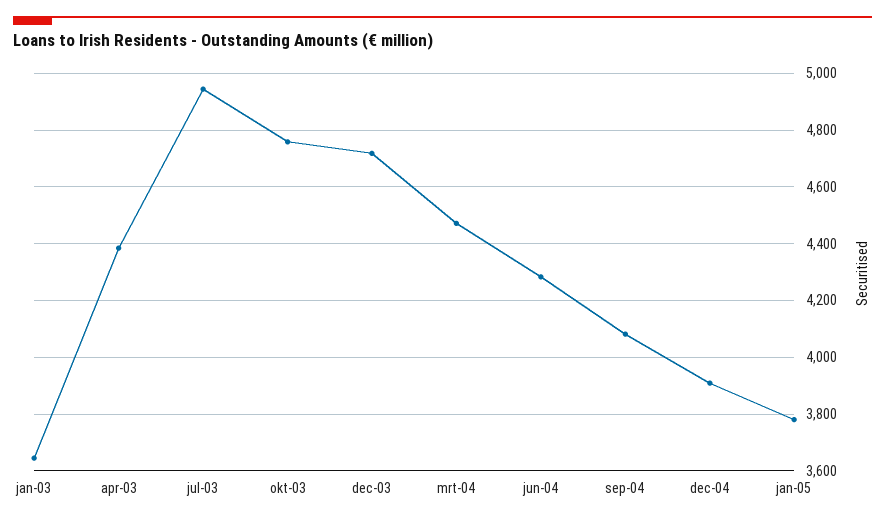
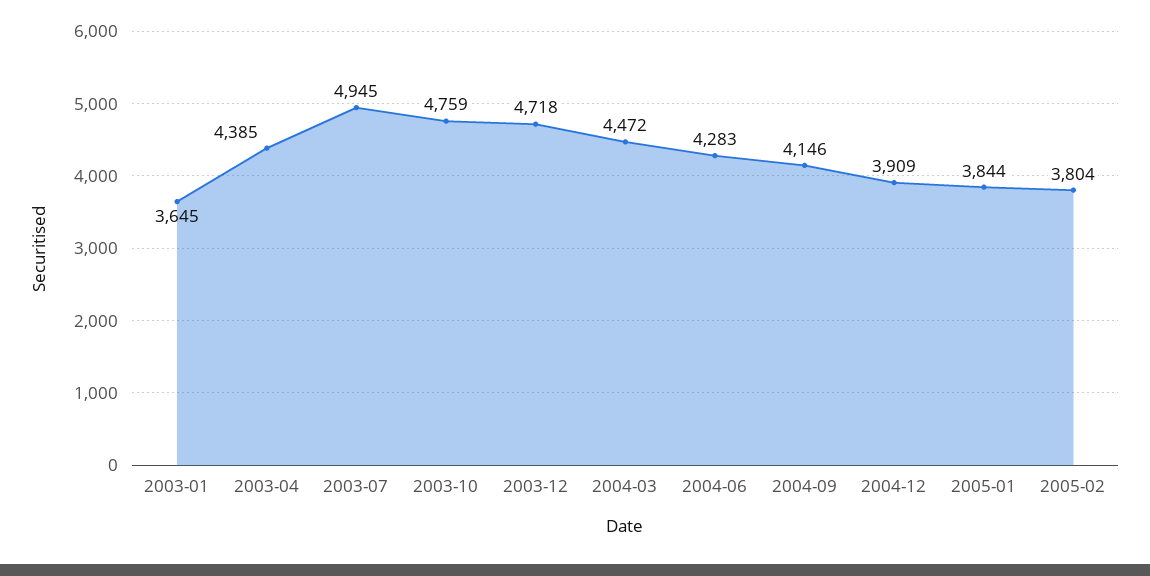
sep-04: 4075 -> 4146
jan-05: 3775 -> 3844
2005-02: none -> 3804

